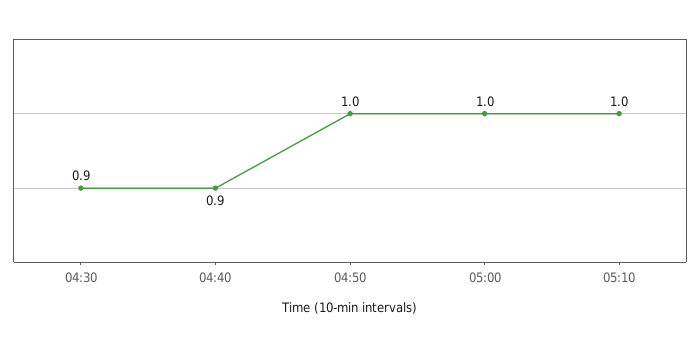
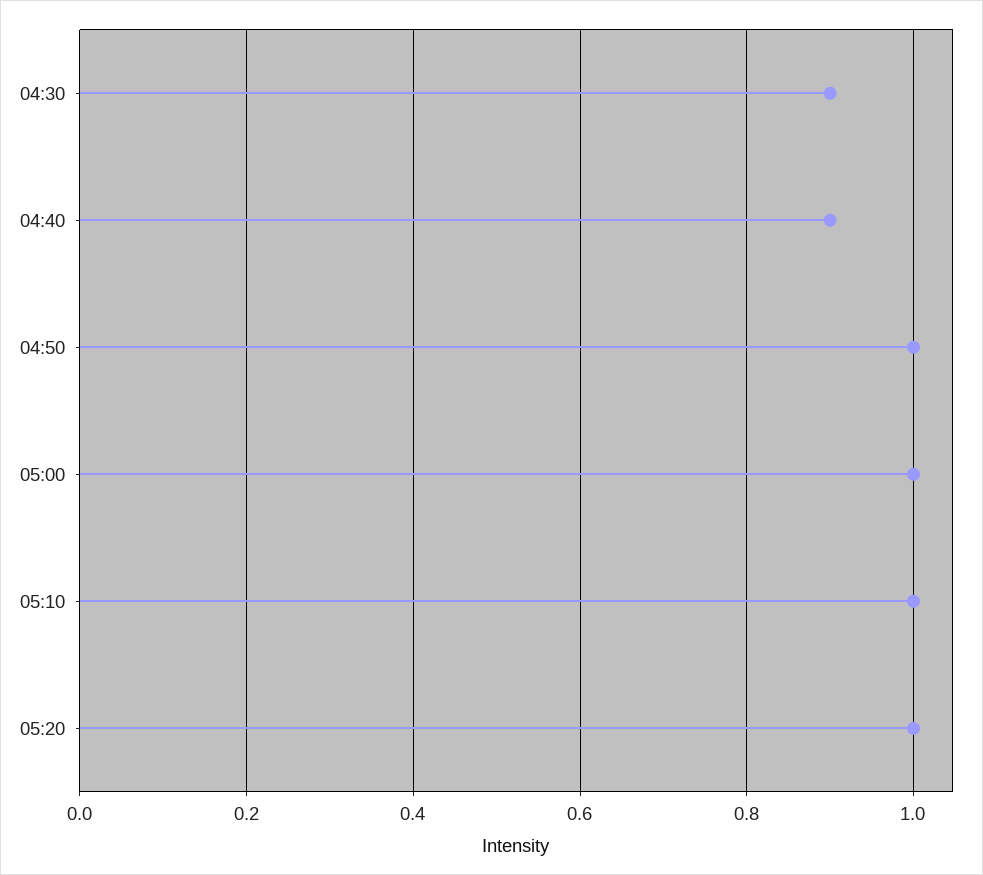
05:20: none -> 1

